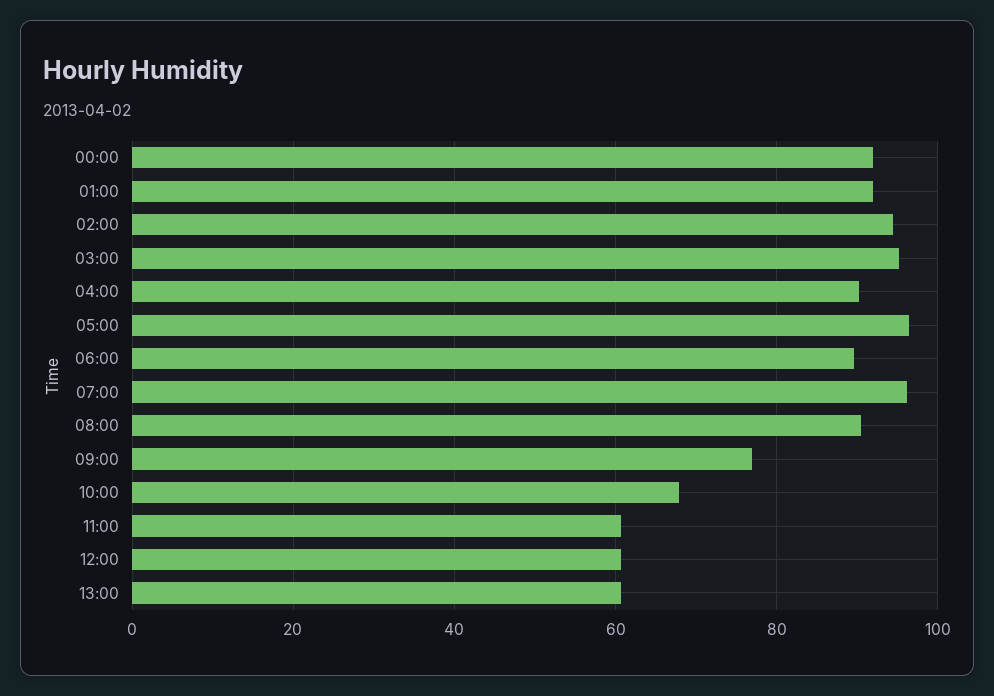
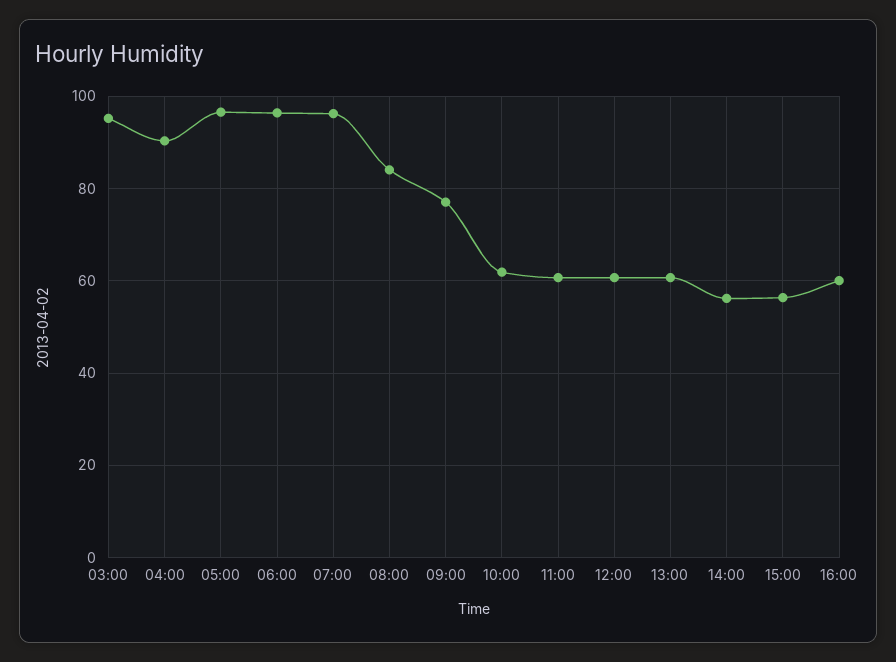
00:00: 92 -> none
01:00: 92 -> none
02:00: 94 -> none
06:00: 90 -> 96
08:00: 90 -> 84
10:00: 68 -> 62
14:00: none -> 56
15:00: none -> 56
16:00: none -> 60

